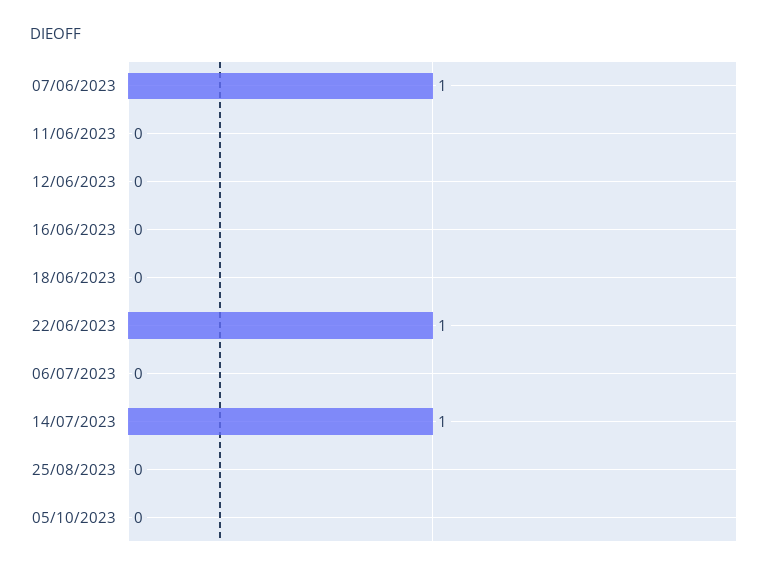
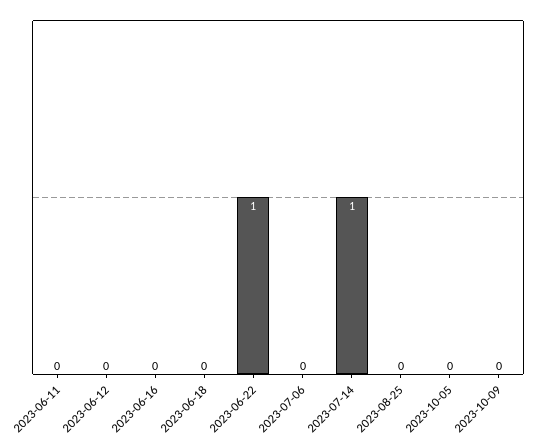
07/06/2023: 1 -> none
2023-10-09: none -> 0

